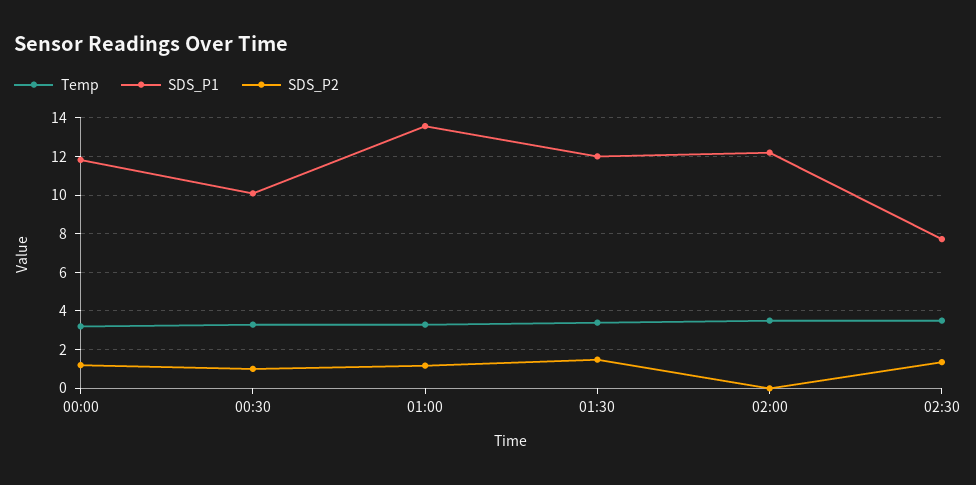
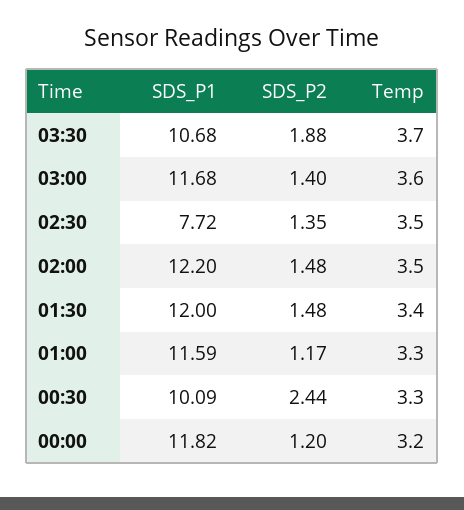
SDS_P2, 00:30: 1 -> 2.44
SDS_P1, 01:00: 13.5 -> 11.59
SDS_P2, 02:00: 0 -> 1.48
SDS_P1, 03:30: none -> 10.68
SDS_P2, 03:30: none -> 1.88
Temp, 03:30: none -> 3.7
SDS_P1, 03:00: none -> 11.68
SDS_P2, 03:00: none -> 1.4
Temp, 03:00: none -> 3.6

